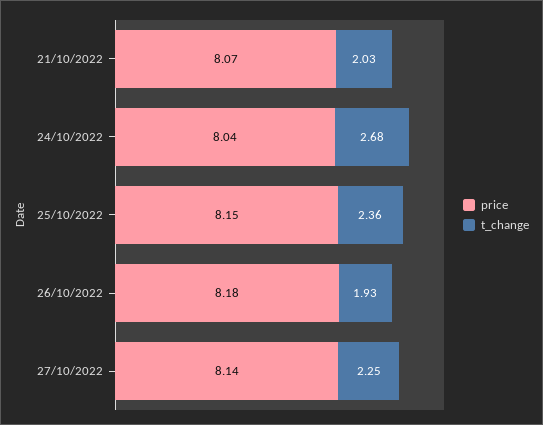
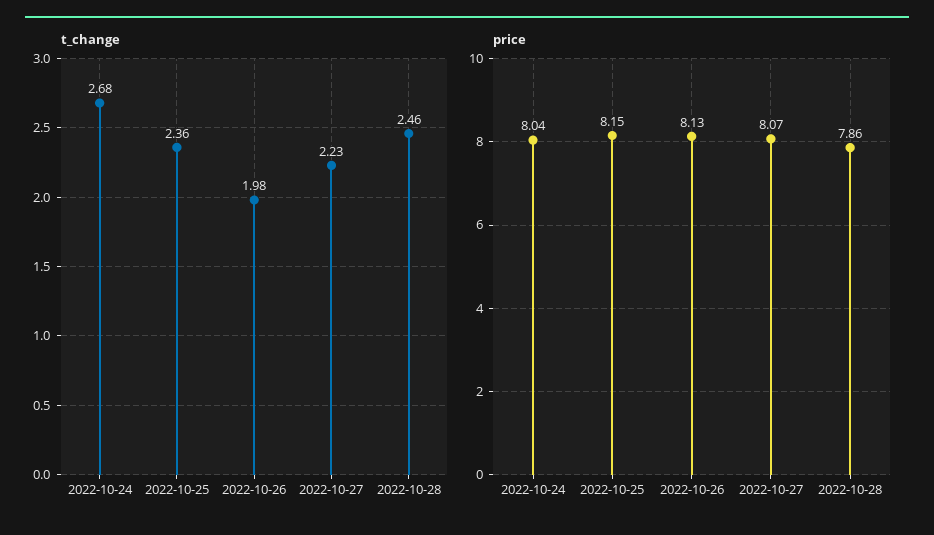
price, 21/10/2022: 8.07 -> none
t_change, 21/10/2022: 2.03 -> none
price, 26/10/2022: 8.18 -> 8.13
t_change, 26/10/2022: 1.93 -> 1.98
price, 27/10/2022: 8.14 -> 8.07
t_change, 27/10/2022: 2.25 -> 2.23
t_change, 2022-10-28: none -> 2.46
price, 2022-10-28: none -> 7.86

